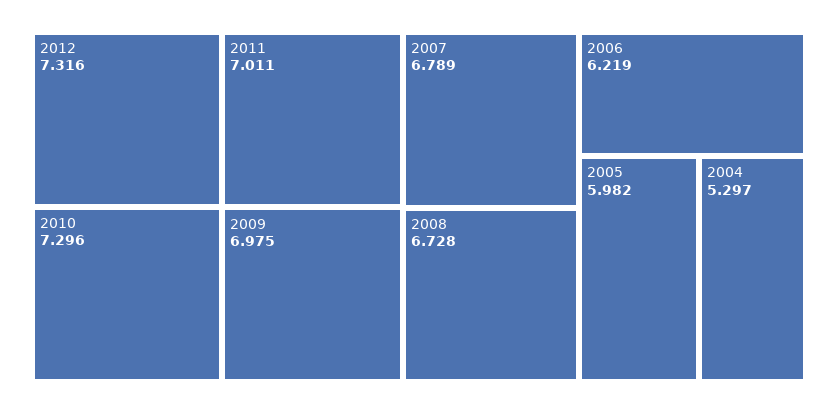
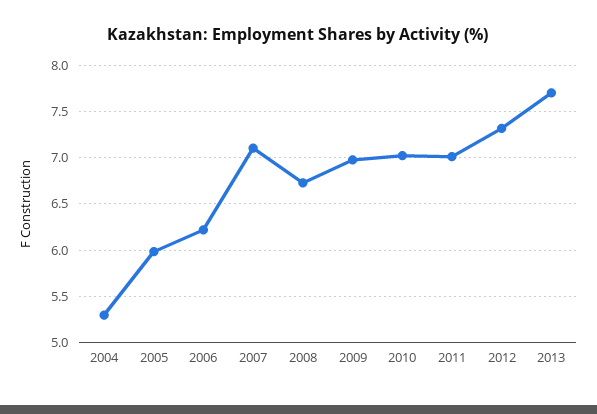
2010: 7.296 -> 7
2007: 6.789 -> 7.1
2013: none -> 7.7

